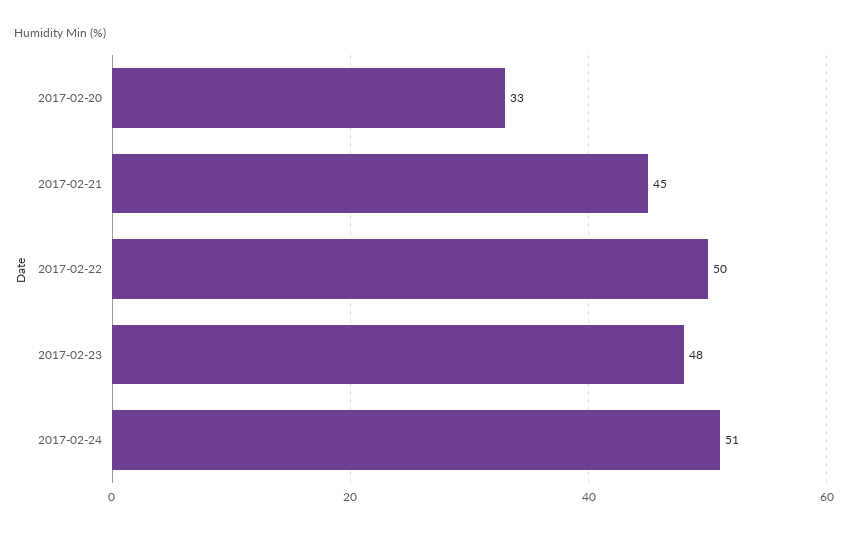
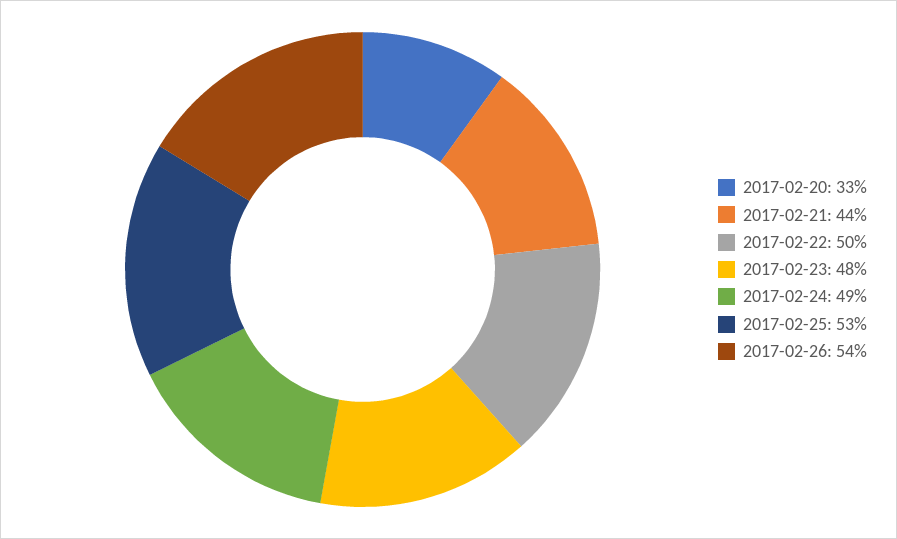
2017-02-21: 45 -> 44
2017-02-24: 51 -> 49
2017-02-25: none -> 53
2017-02-26: none -> 54

